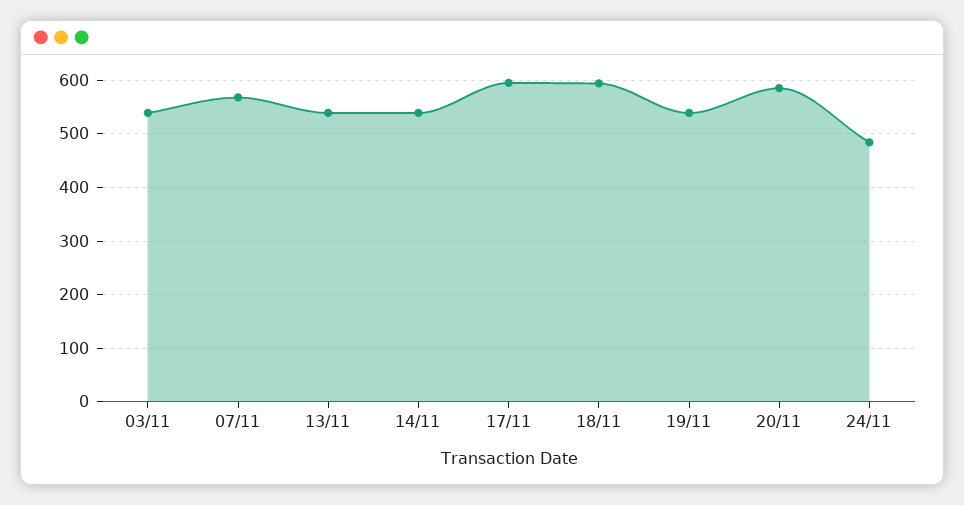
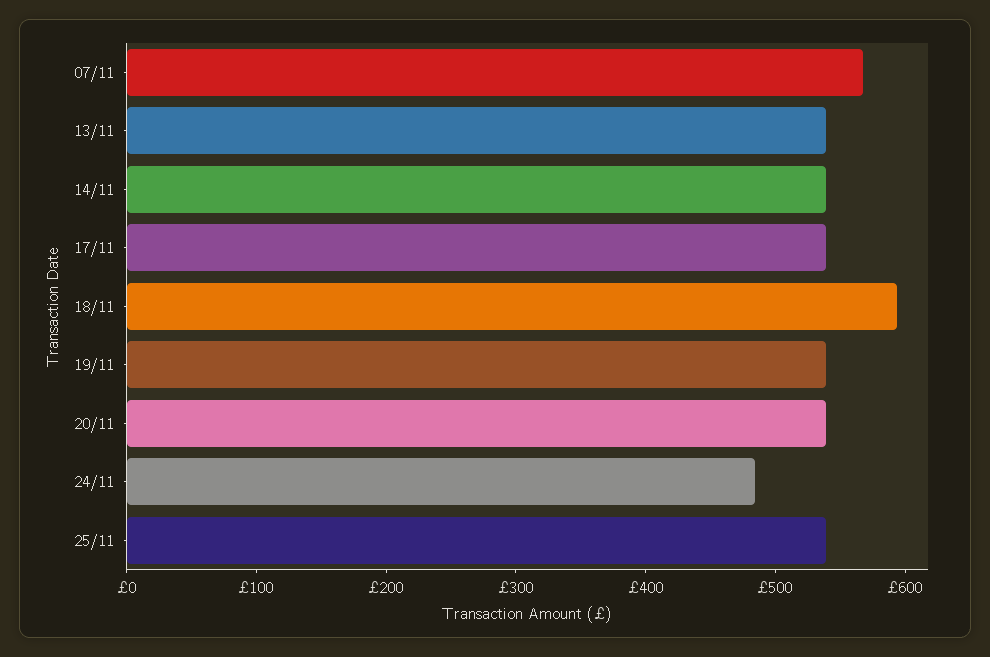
03/11: 540 -> none
17/11: 600 -> 540
20/11: 580 -> 540
25/11: none -> 540

